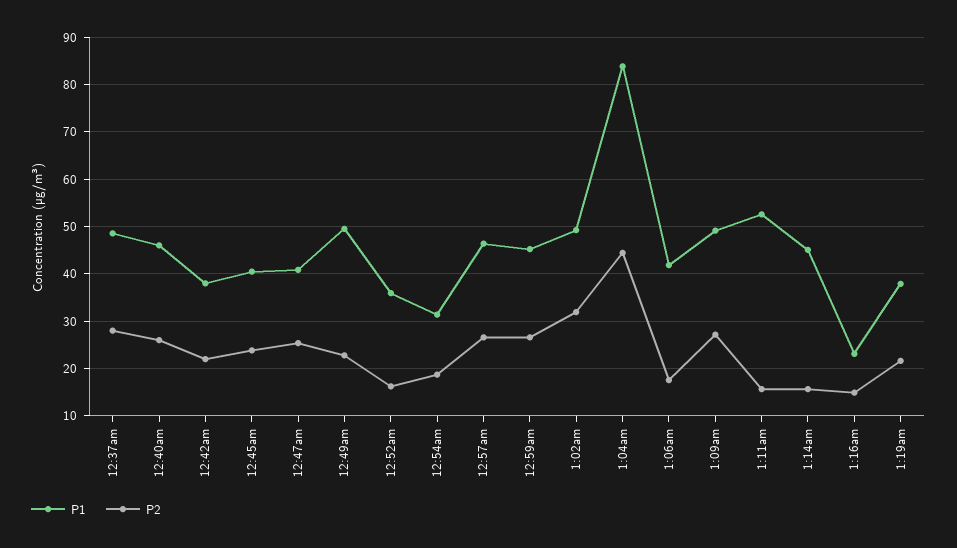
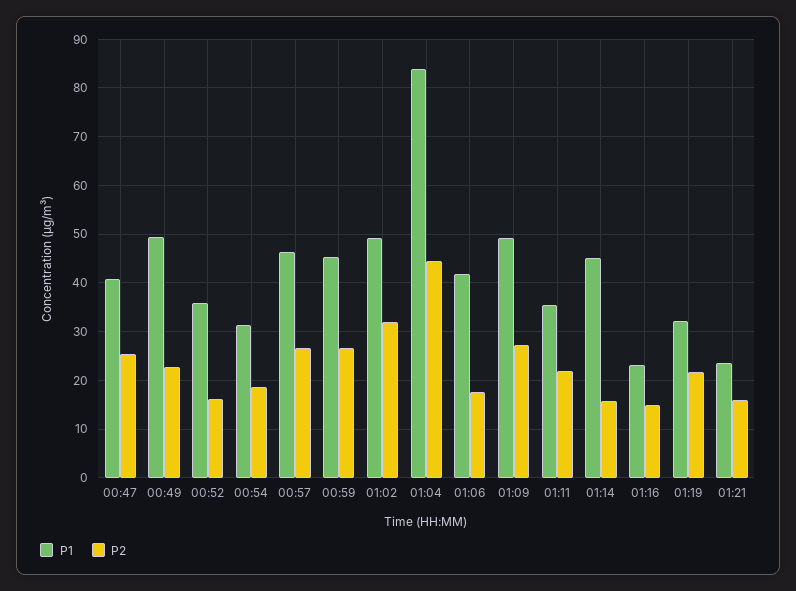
P1, 12:37am: 48 -> none
P2, 12:37am: 28 -> none
P1, 12:40am: 46 -> none
P2, 12:40am: 26 -> none
P1, 12:42am: 38 -> none
P2, 12:42am: 22 -> none
P1, 12:45am: 40 -> none
P2, 12:45am: 24 -> none
P1, 1:11am: 52 -> 36
P2, 1:11am: 16 -> 22
P1, 1:19am: 38 -> 32
P1, 01:21: none -> 24
P2, 01:21: none -> 16

